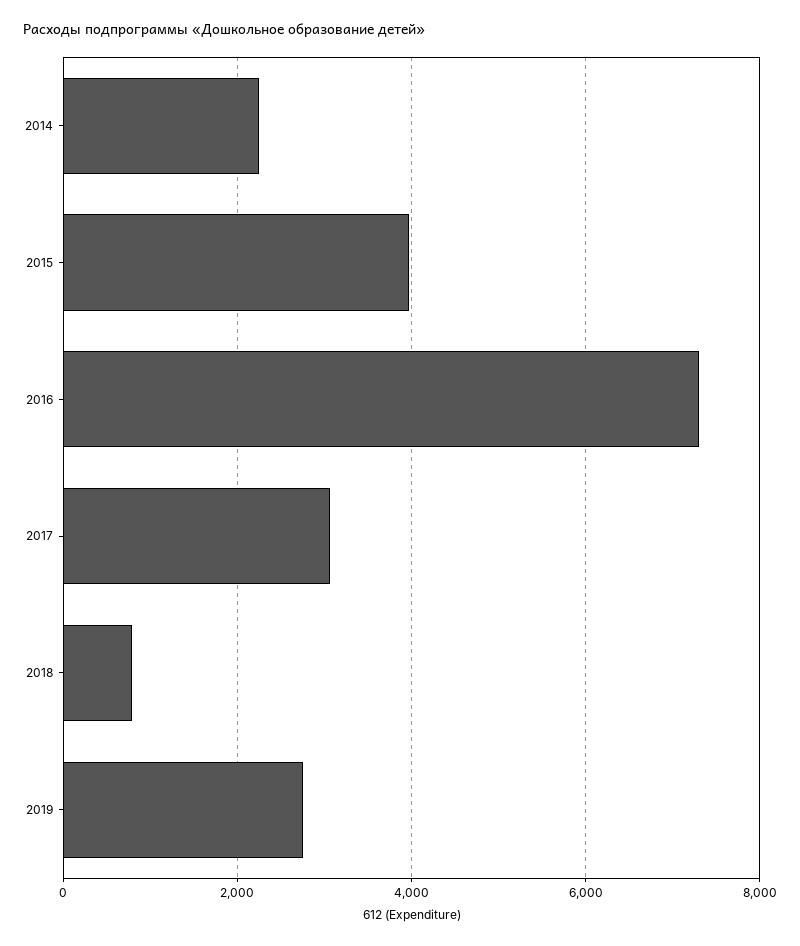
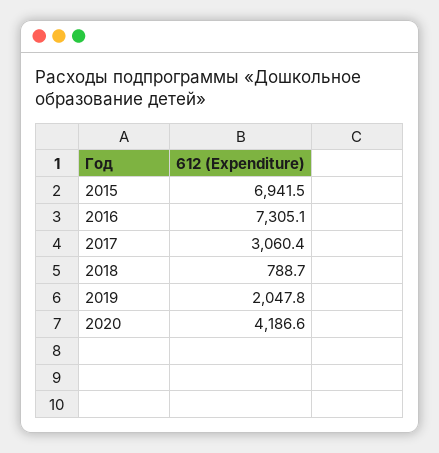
2014: 2200 -> none
2015: 4000 -> 6941.5
2019: 2800 -> 2047.8
2020: none -> 4186.6

